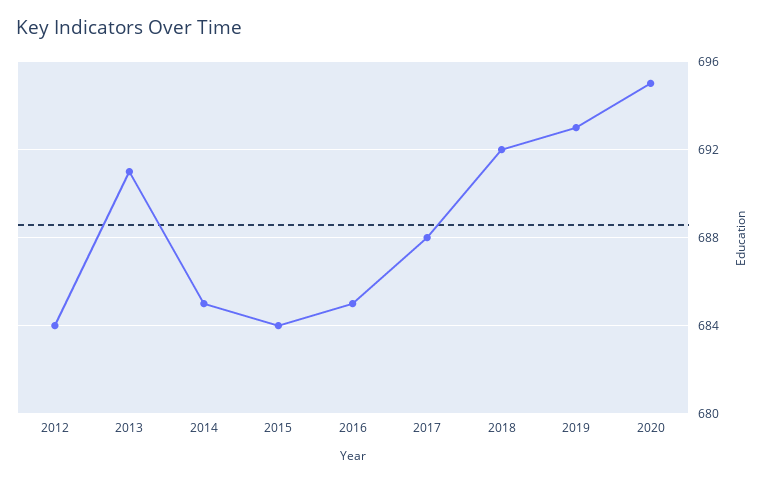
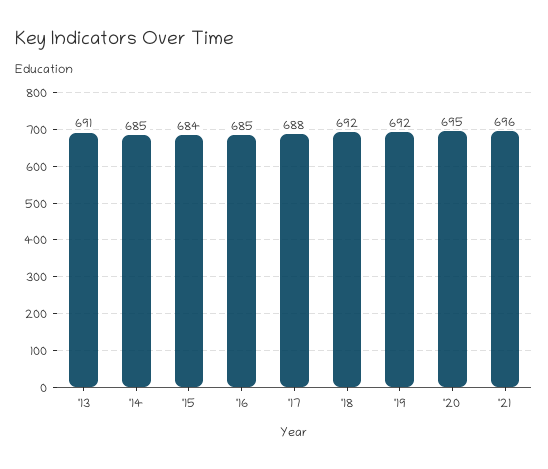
2012: 684 -> none
2019: 693 -> 692
'21: none -> 696

